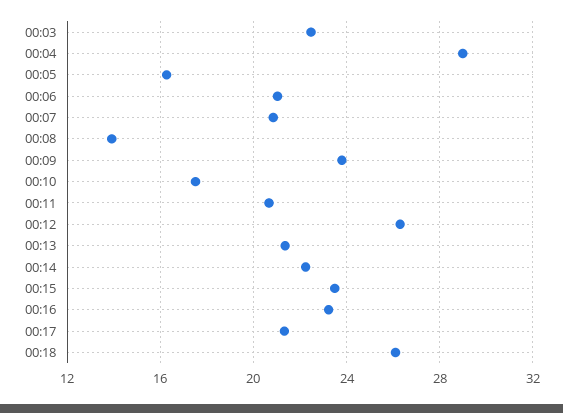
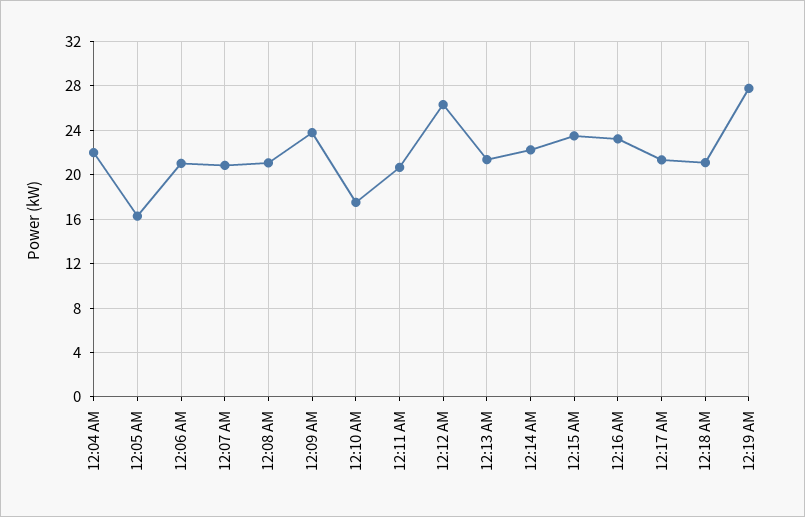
00:03: 22.5 -> none
00:04: 29 -> 22
00:08: 14 -> 21
00:18: 26 -> 21
12:19 AM: none -> 28

